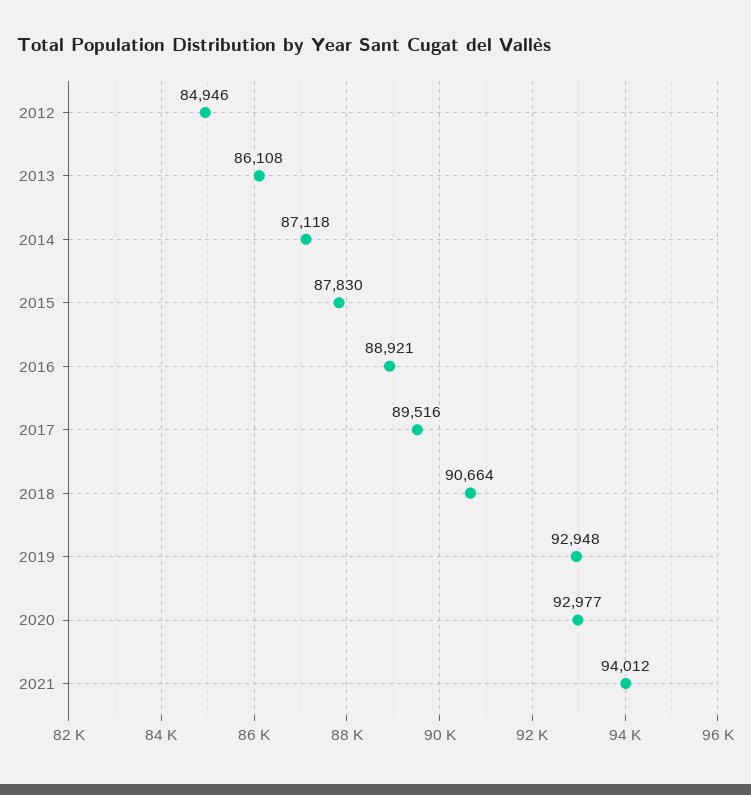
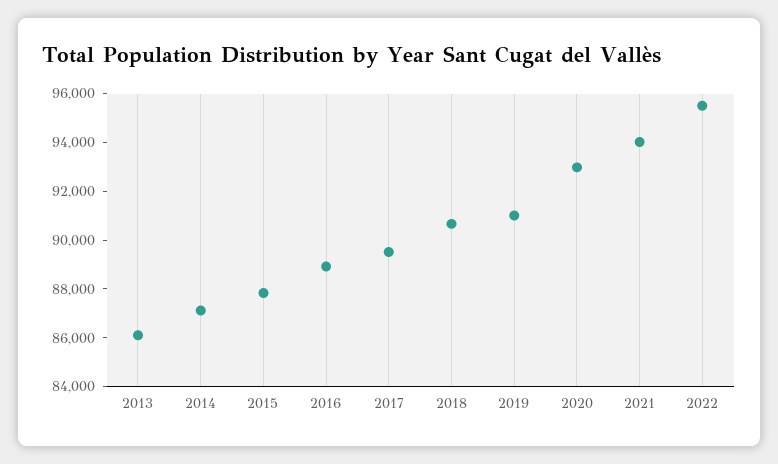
2012: 84946 -> none
2019: 92948 -> 91000
2022: none -> 95500

